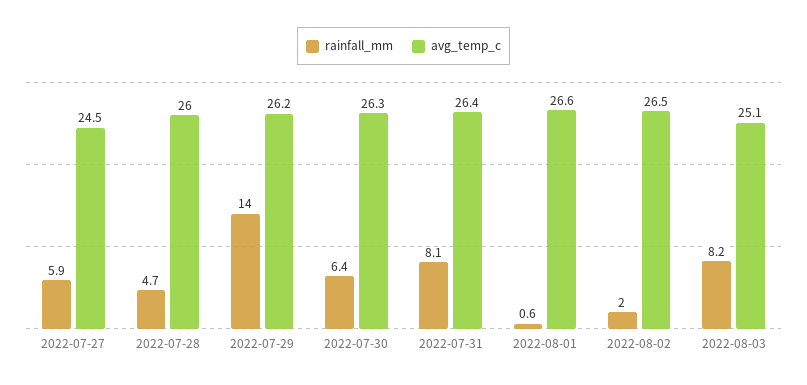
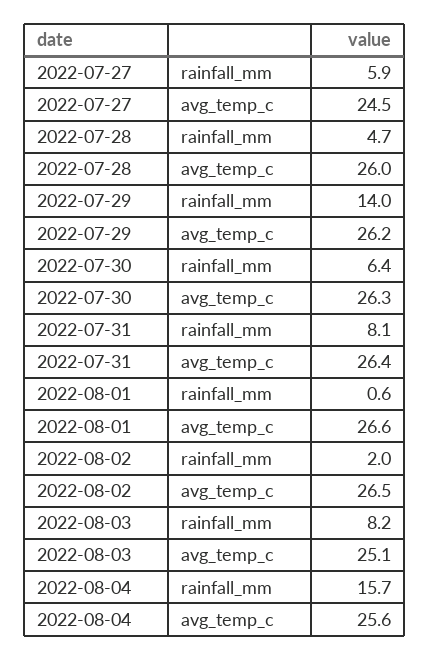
rainfall_mm, 2022-08-04: none -> 15.7
avg_temp_c, 2022-08-04: none -> 25.6

